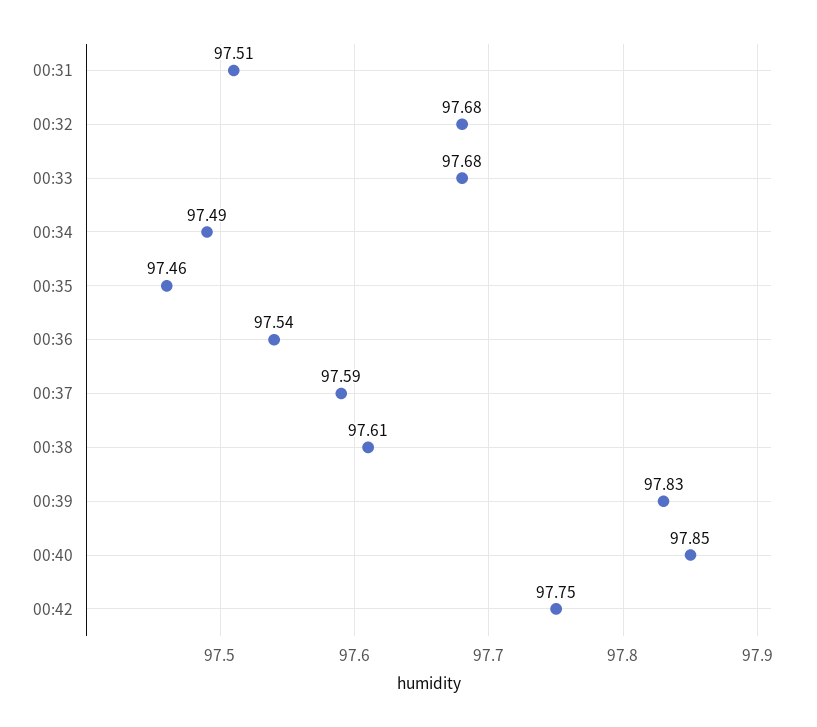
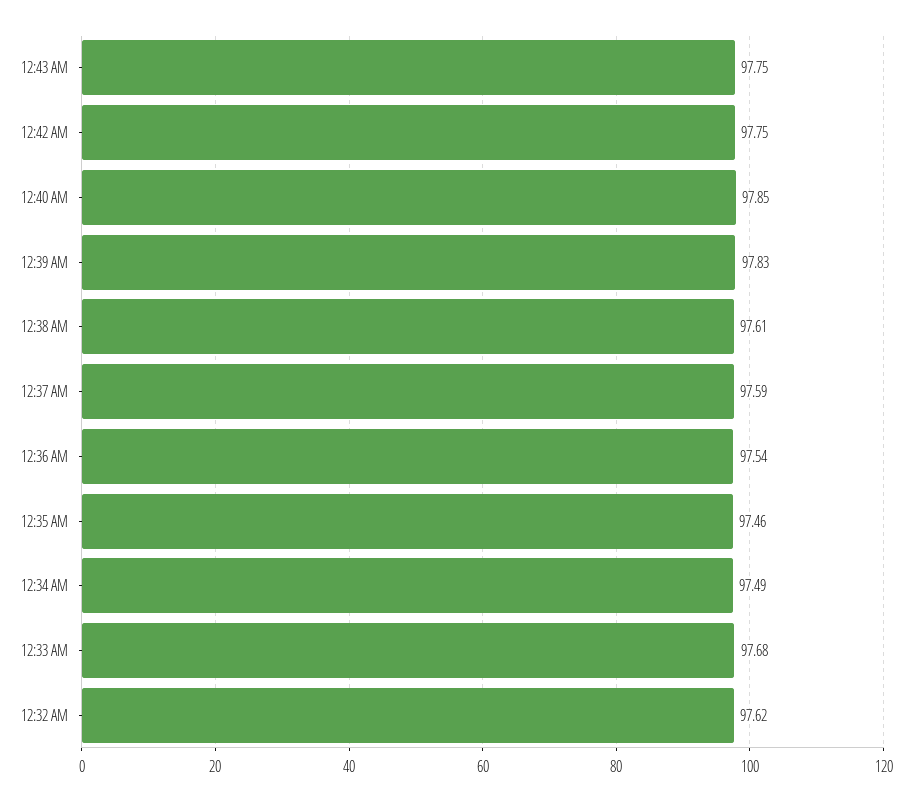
00:31: 97.51 -> none
00:32: 97.68 -> 97.62
12:43 AM: none -> 97.75

